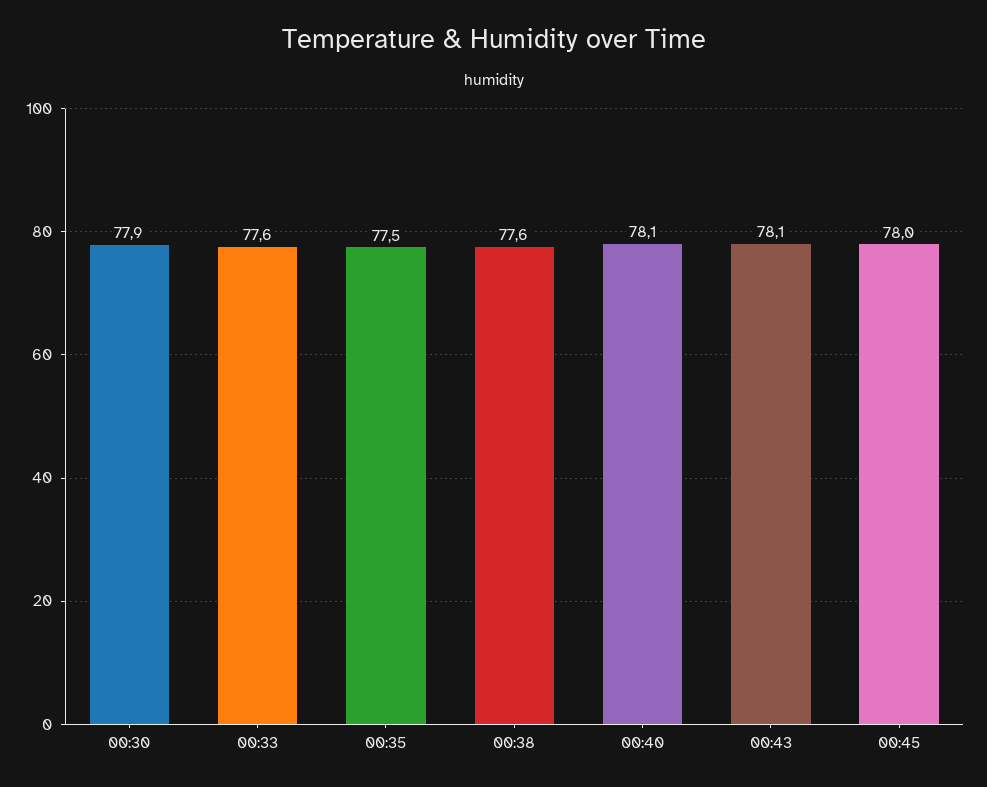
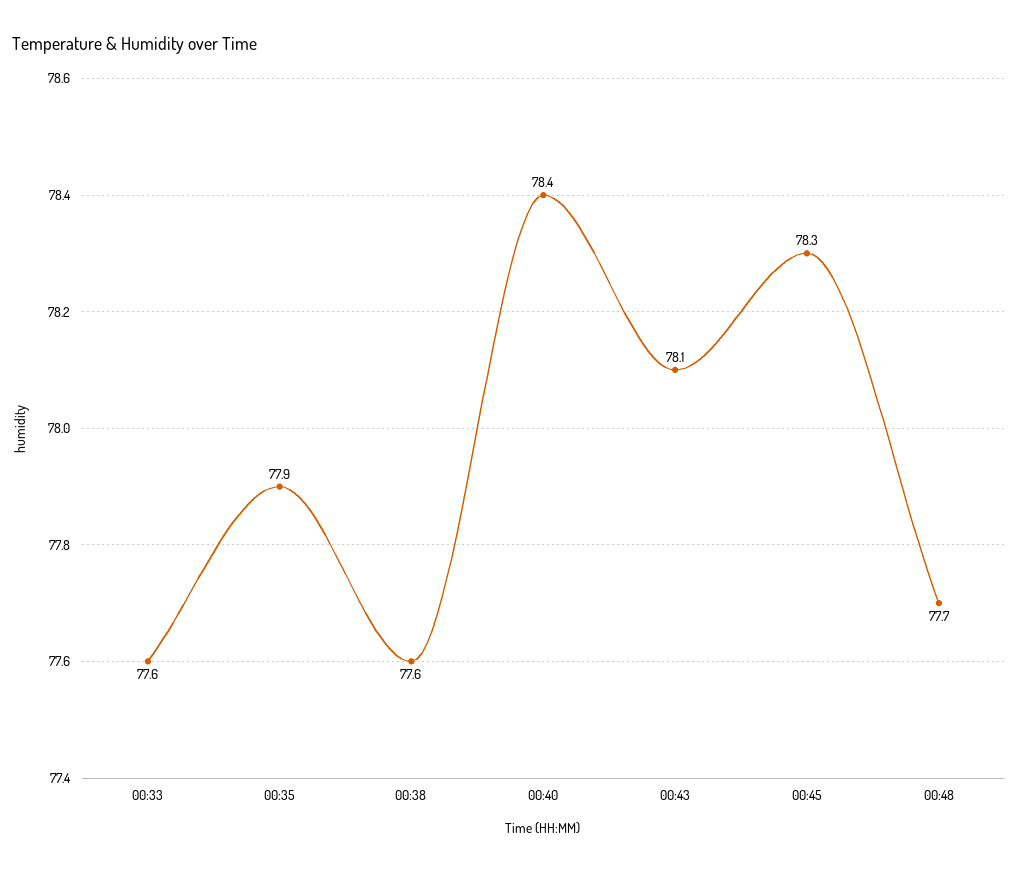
00:30: 77.9 -> none
00:35: 77.5 -> 77.9
00:40: 78.1 -> 78.4
00:45: 78 -> 78.3
00:48: none -> 77.7

